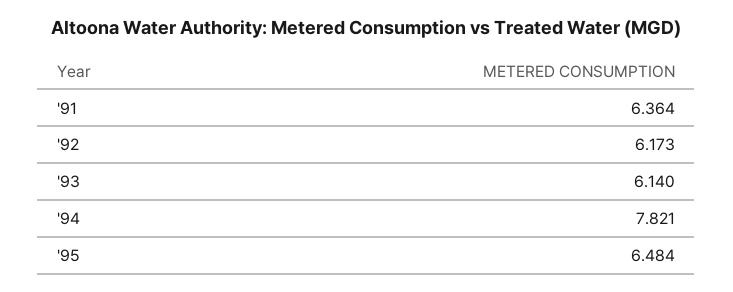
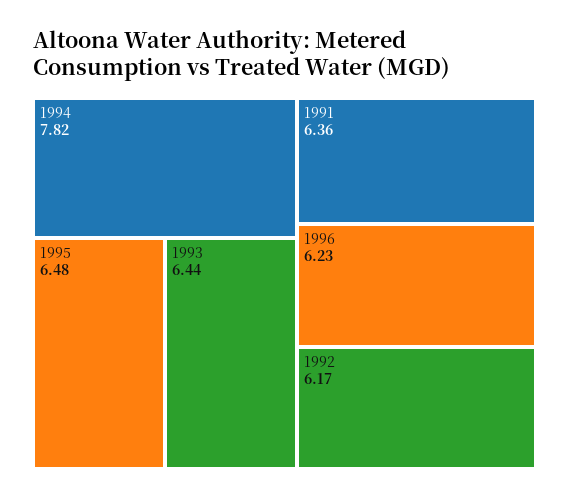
'93: 6.14 -> 6.44
1996: none -> 6.23

